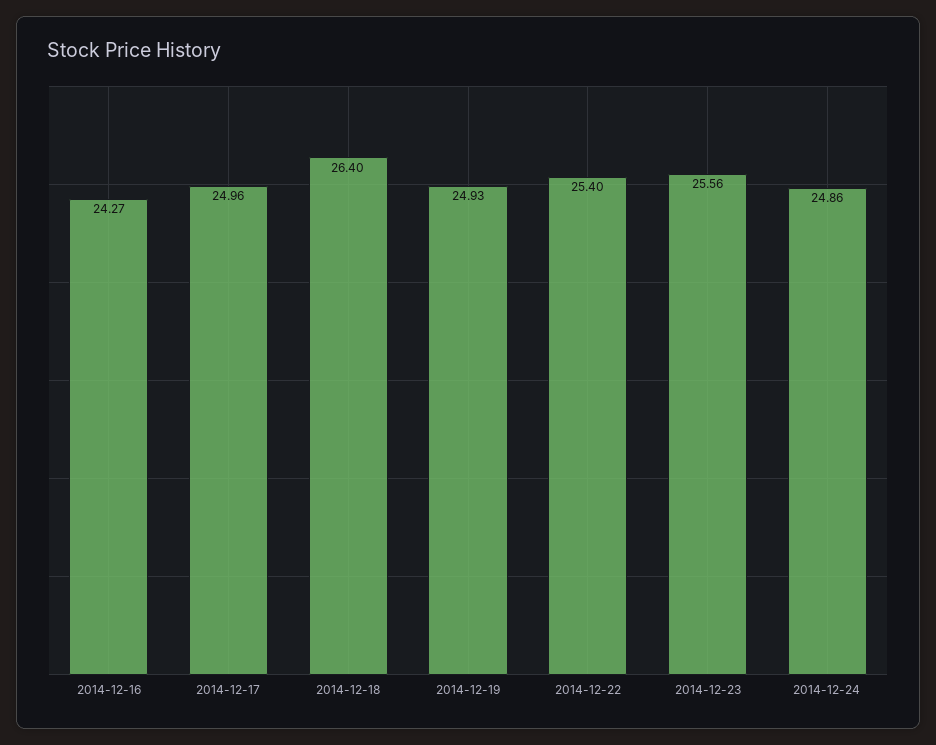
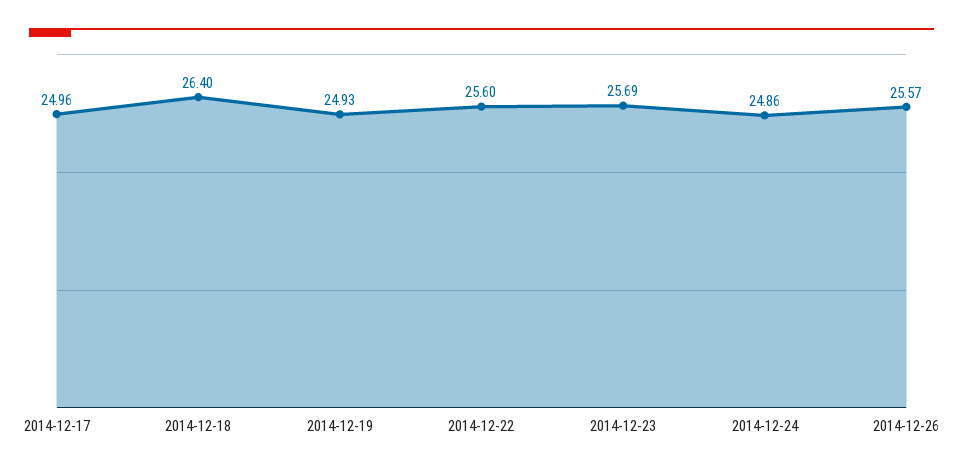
2014-12-16: 24.27 -> none
2014-12-22: 25.4 -> 25.6
2014-12-23: 25.56 -> 25.69
2014-12-26: none -> 25.57

